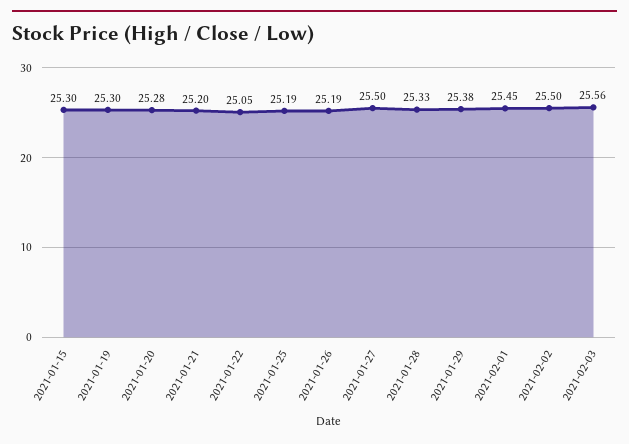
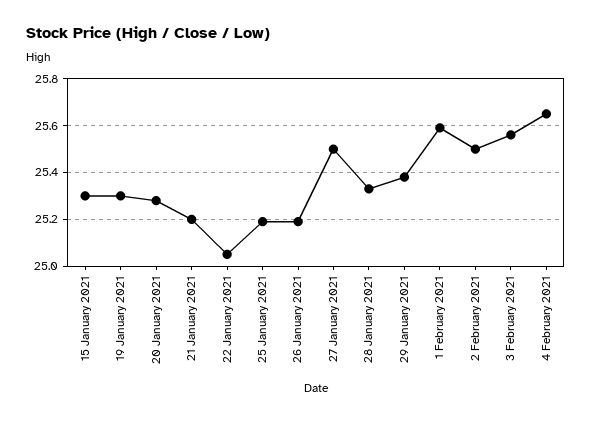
2021-02-01: 25.45 -> 25.6
4 February 2021: none -> 25.65

